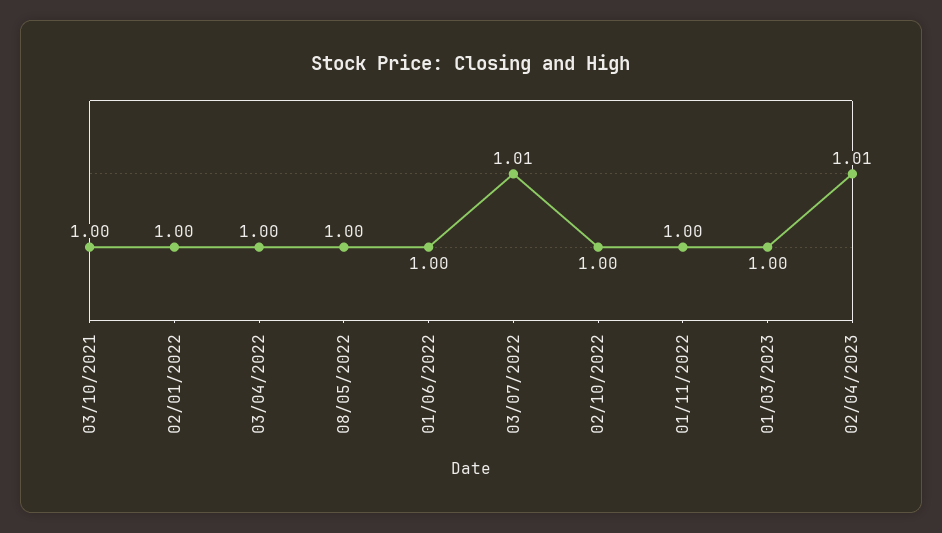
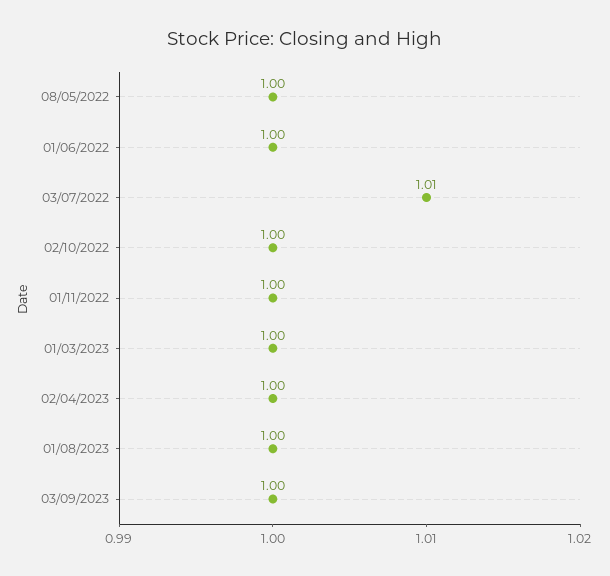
03/10/2021: 1 -> none
02/01/2022: 1 -> none
03/04/2022: 1 -> none
02/04/2023: 1.01 -> 1
01/08/2023: none -> 1
03/09/2023: none -> 1

